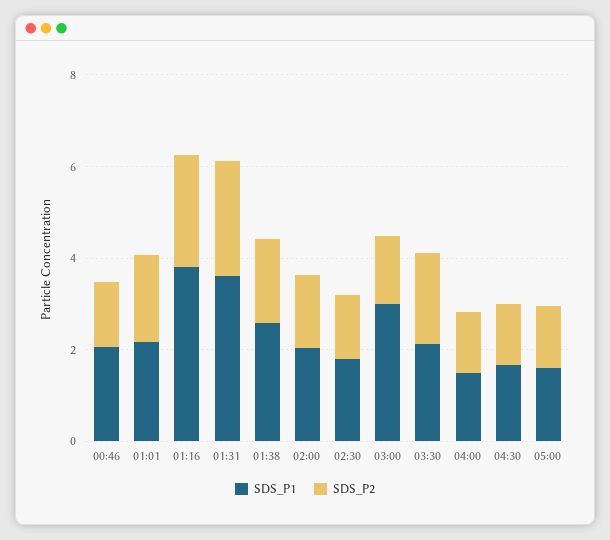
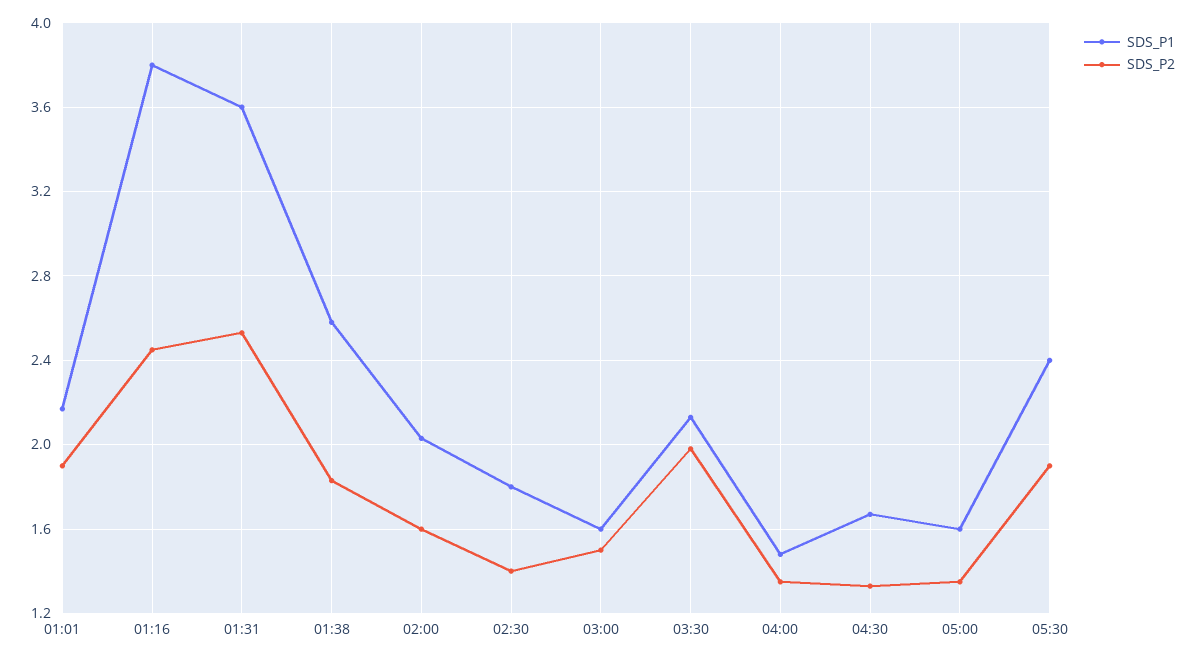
SDS_P1, 00:46: 2 -> none
SDS_P2, 00:46: 1.5 -> none
SDS_P1, 03:00: 3 -> 1.6
SDS_P1, 05:30: none -> 2.4
SDS_P2, 05:30: none -> 1.9

